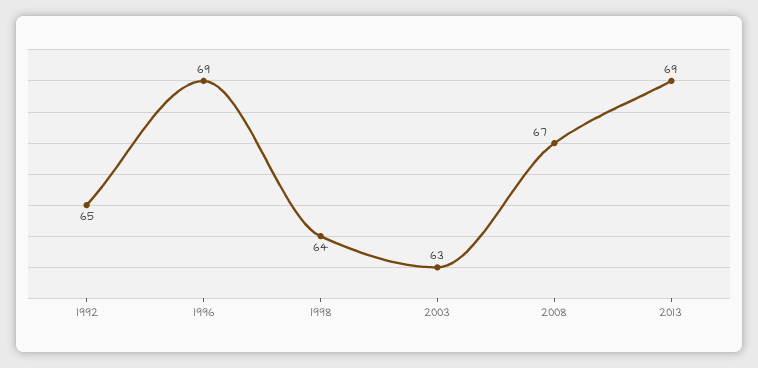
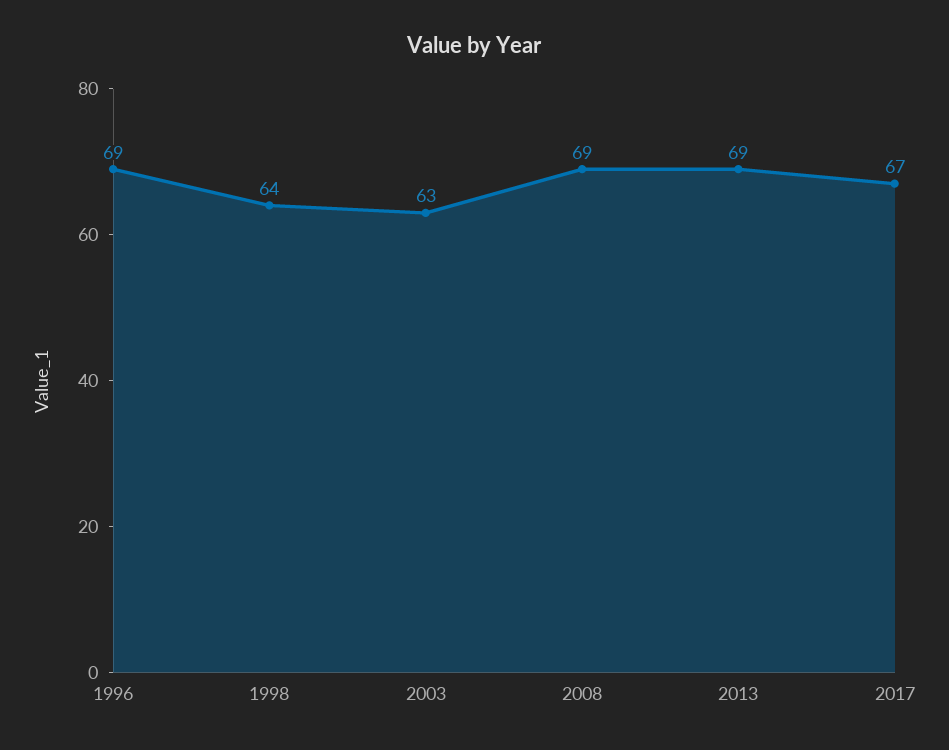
1992: 65 -> none
2008: 67 -> 69
2017: none -> 67

